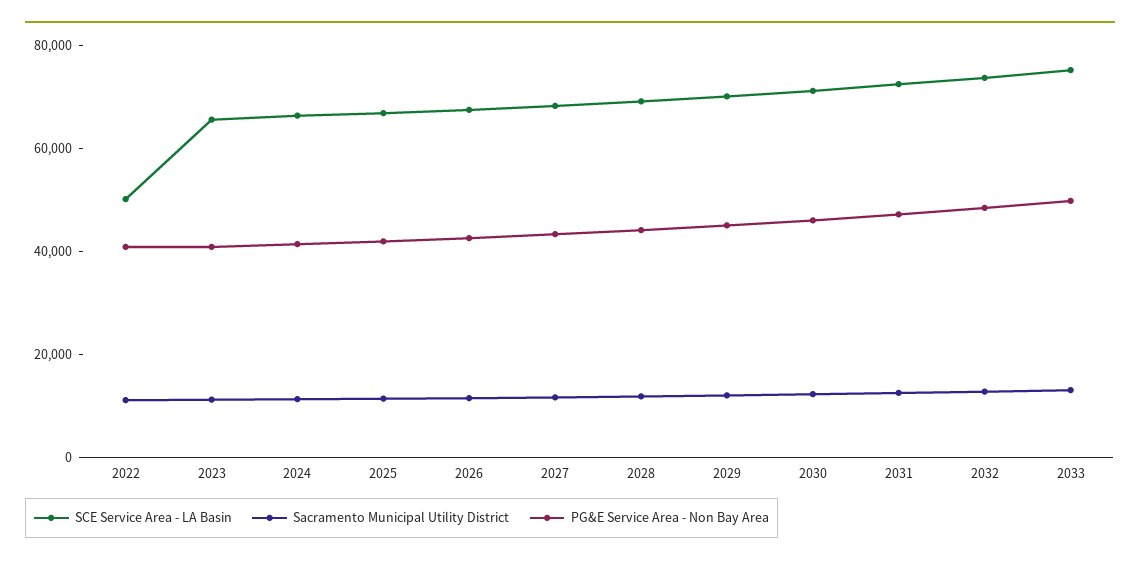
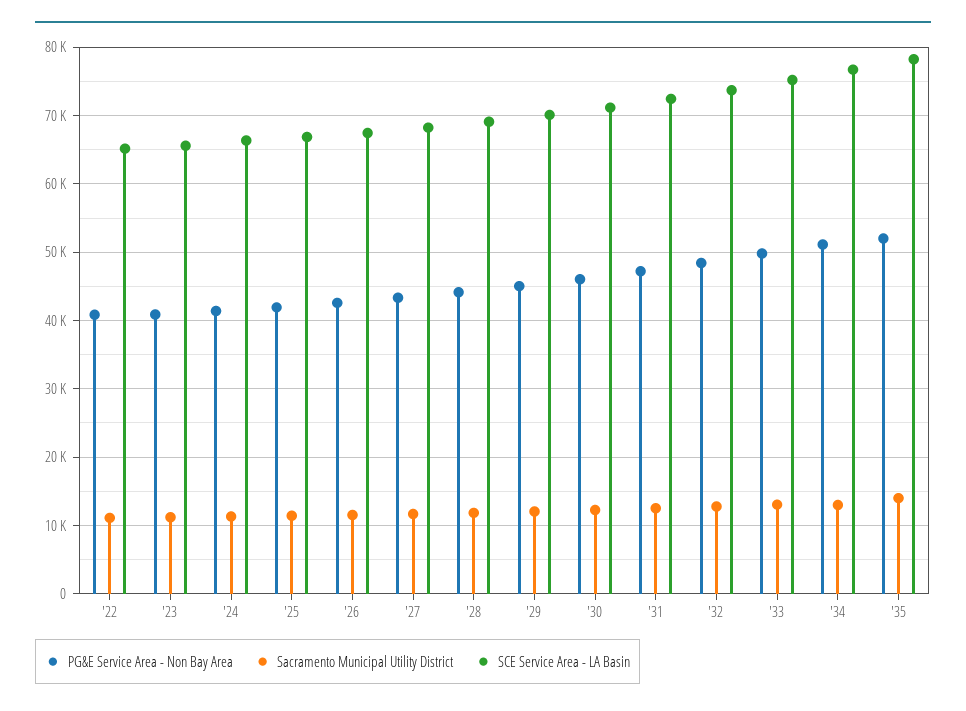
SCE Service Area - LA Basin, 2022: 50000 -> 65000
PG&E Service Area - Non Bay Area, '34: none -> 51000
Sacramento Municipal Utility District, '34: none -> 13000
SCE Service Area - LA Basin, '34: none -> 77000
PG&E Service Area - Non Bay Area, '35: none -> 52000
Sacramento Municipal Utility District, '35: none -> 14000
SCE Service Area - LA Basin, '35: none -> 78000

